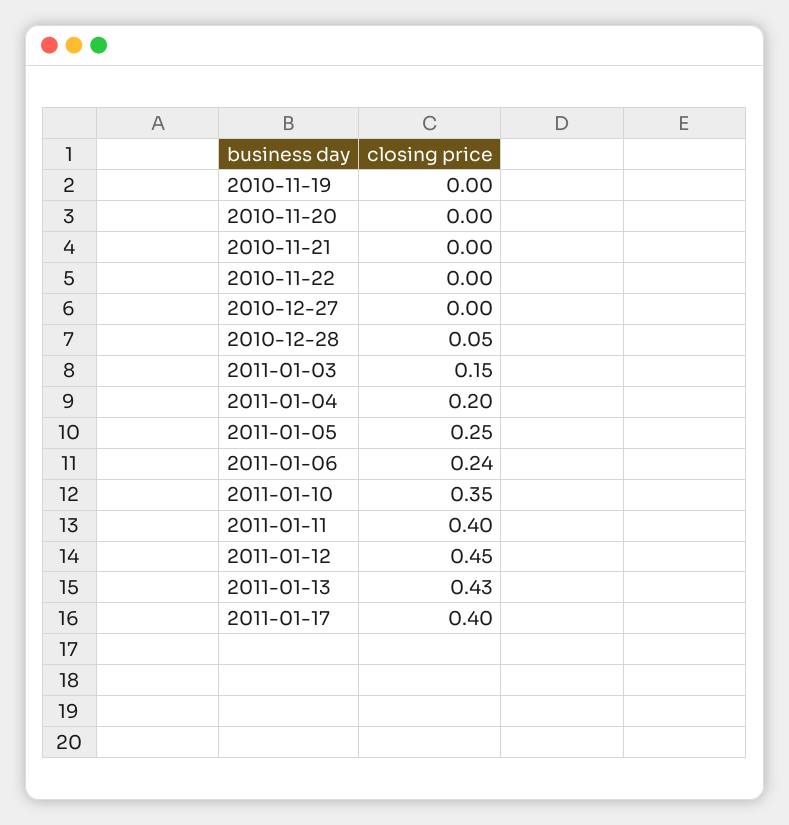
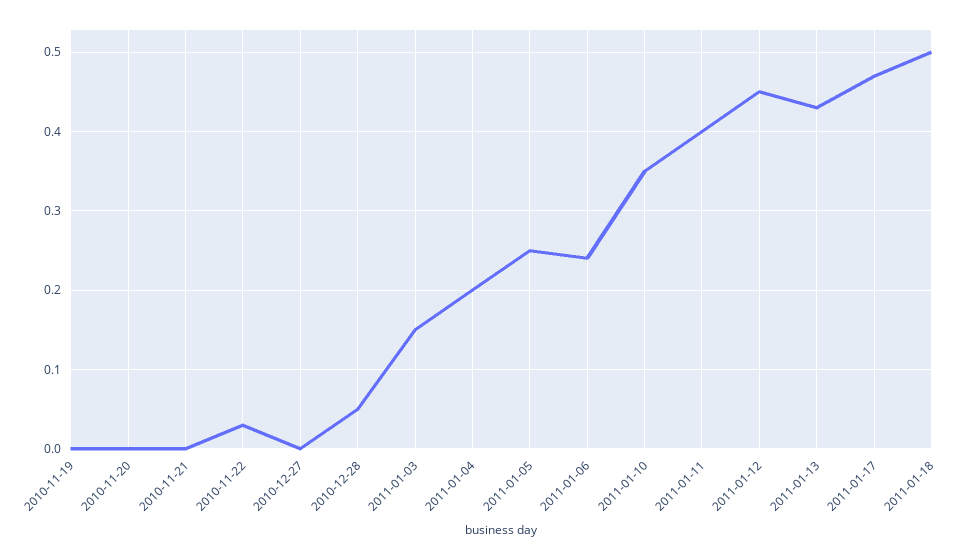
2010-11-22: 0 -> 0.03
2011-01-17: 0.4 -> 0.47
2011-01-18: none -> 0.5

